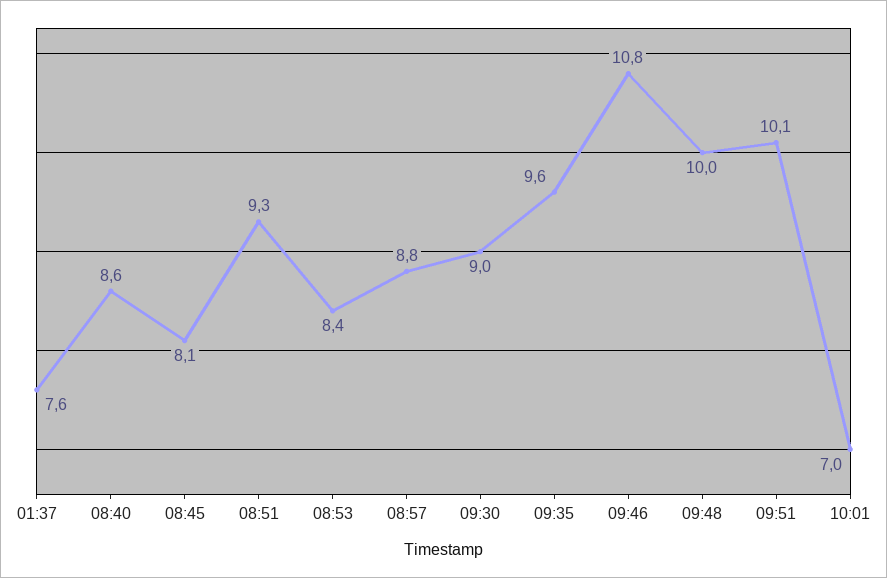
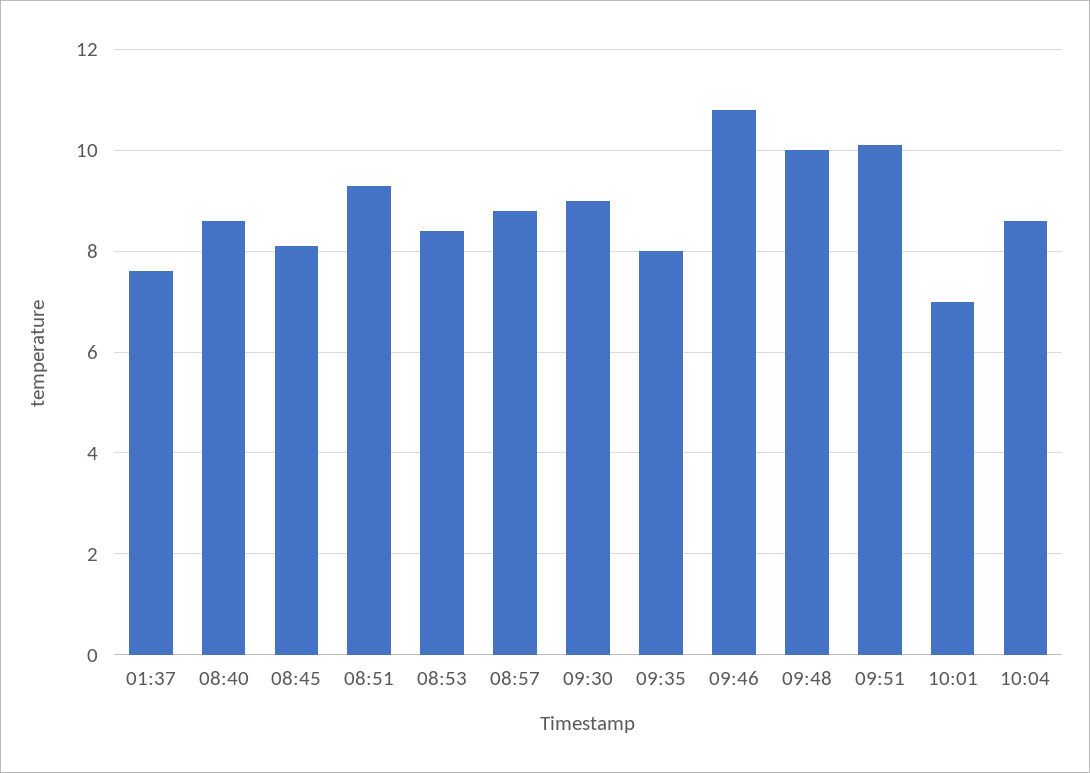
09:35: 9.6 -> 8
10:04: none -> 8.5

